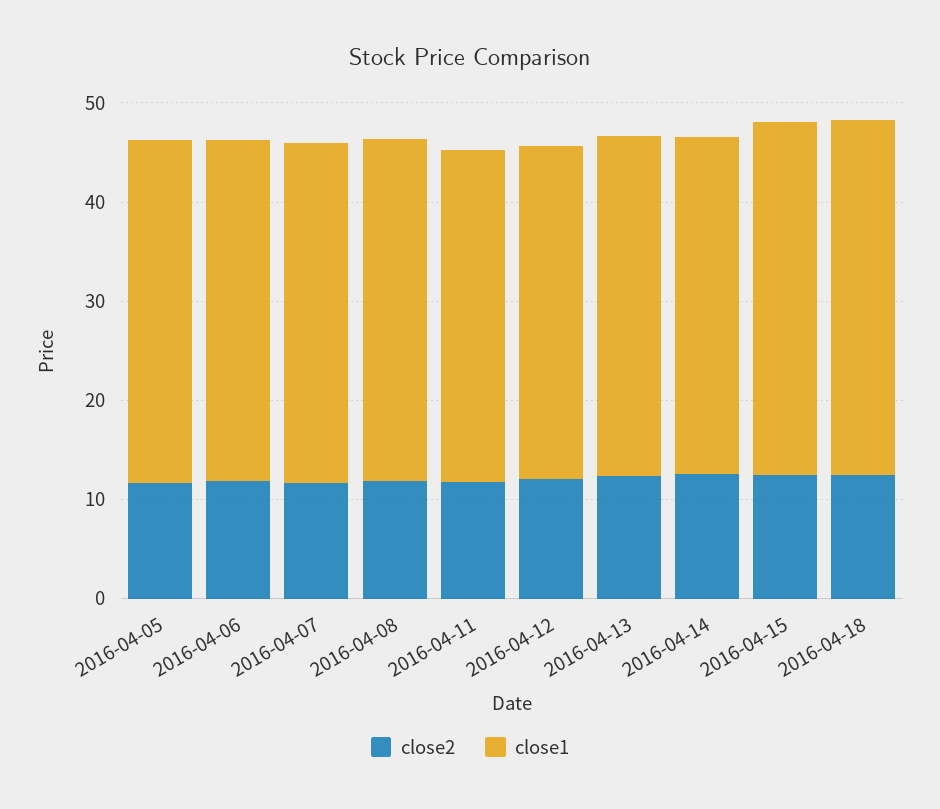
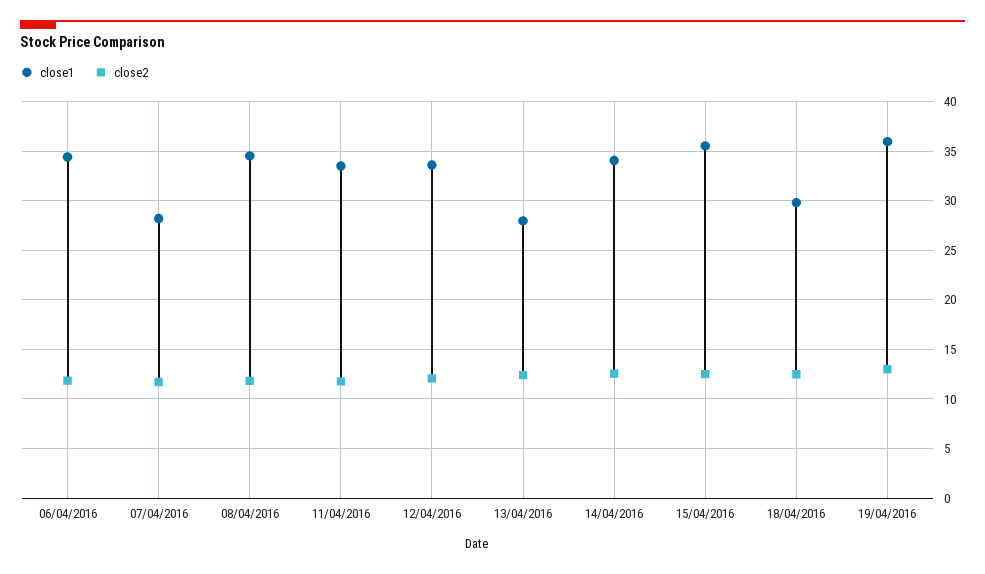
close2, 2016-04-05: 12 -> none
close1, 2016-04-05: 34 -> none
close1, 2016-04-07: 34 -> 28
close1, 2016-04-13: 34 -> 28
close1, 2016-04-18: 36 -> 30
close1, 19/04/2016: none -> 36
close2, 19/04/2016: none -> 13

